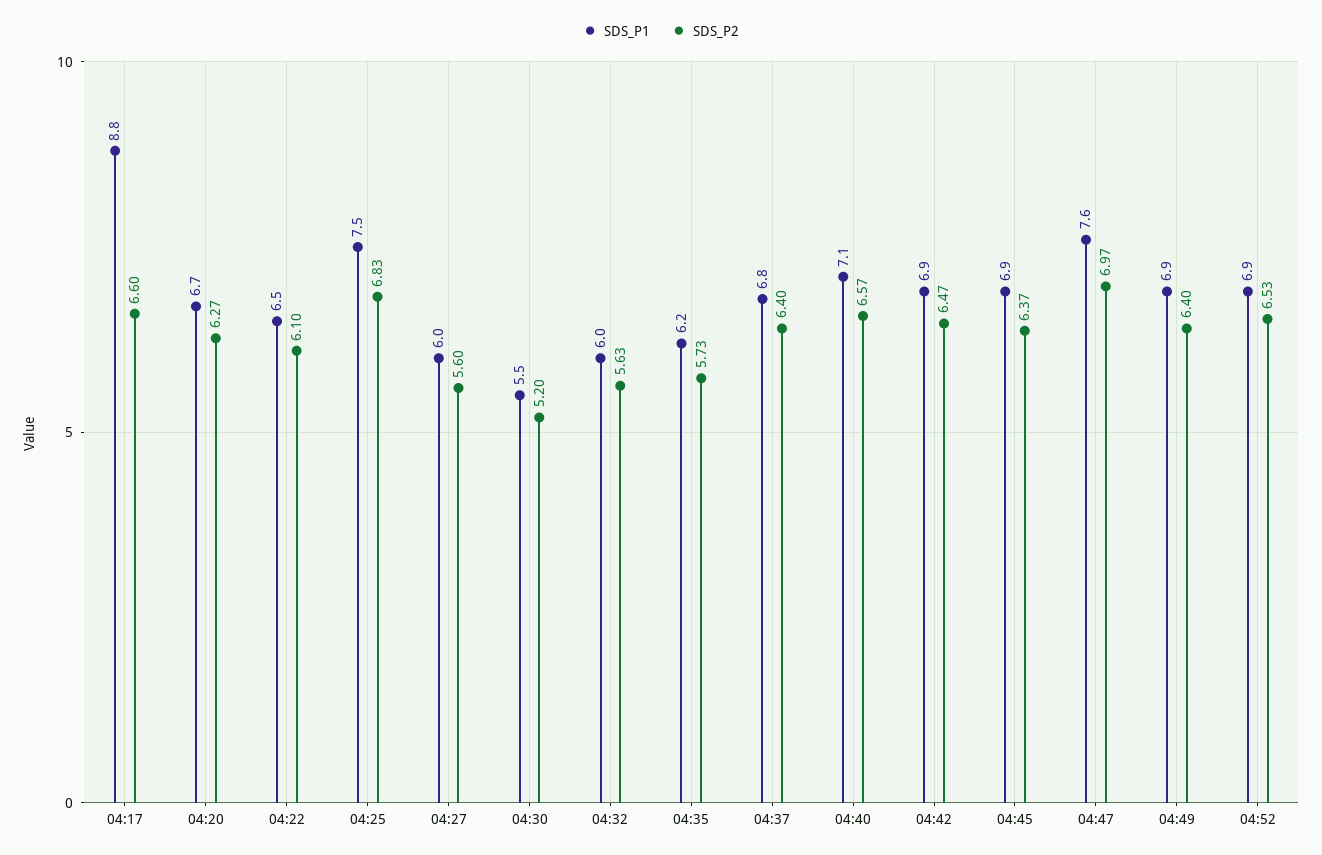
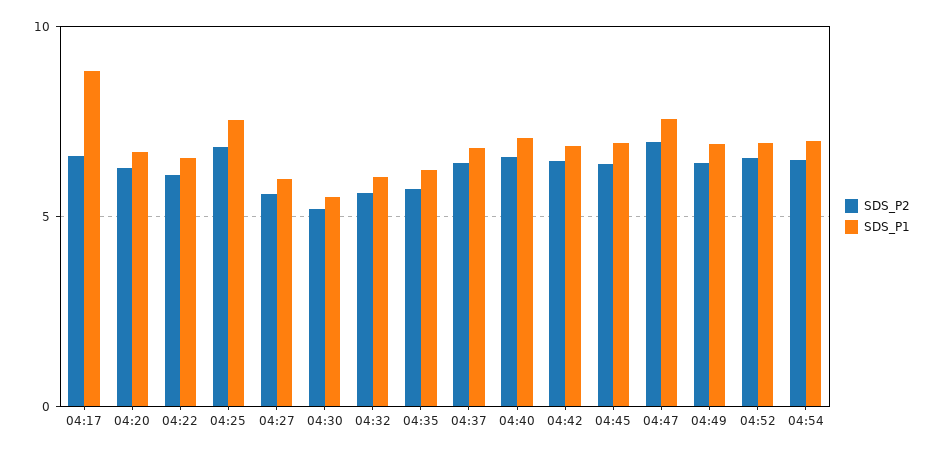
SDS_P2, 04:54: none -> 6.5
SDS_P1, 04:54: none -> 7

